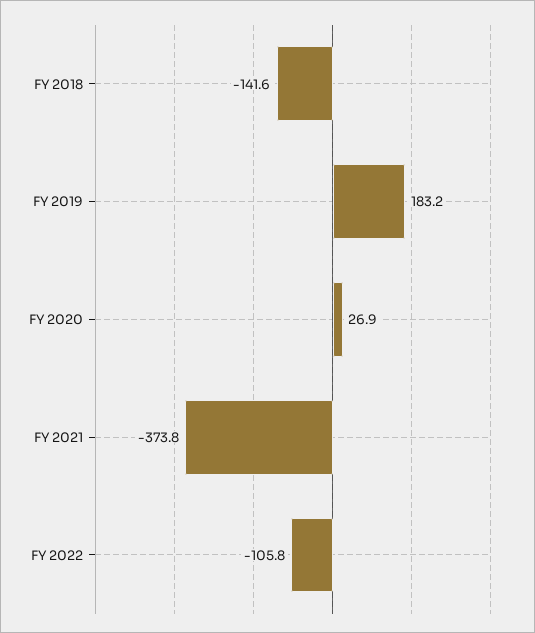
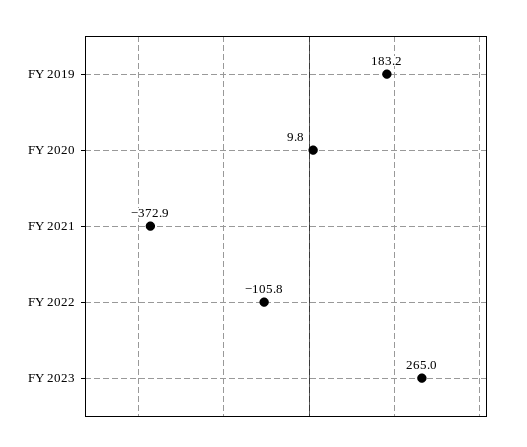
FY 2018: -141.6 -> none
FY 2020: 26.9 -> 9.8
FY 2021: -373.8 -> -372.9
FY 2023: none -> 265

